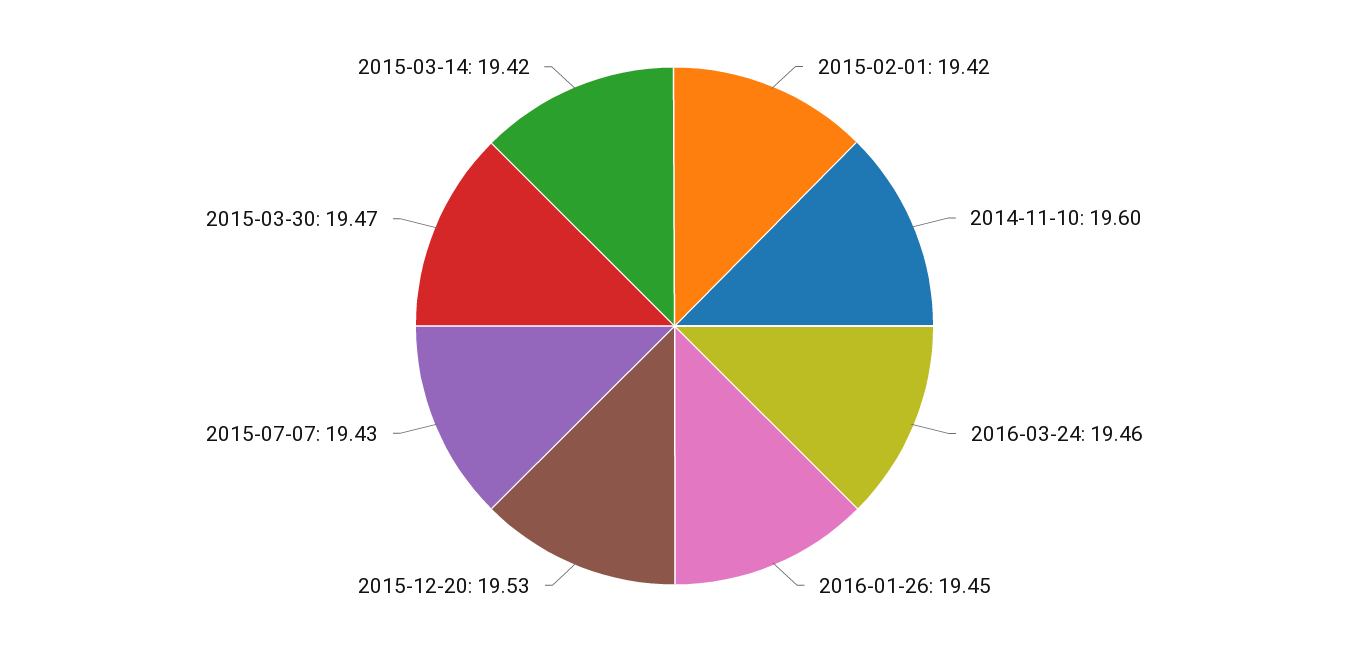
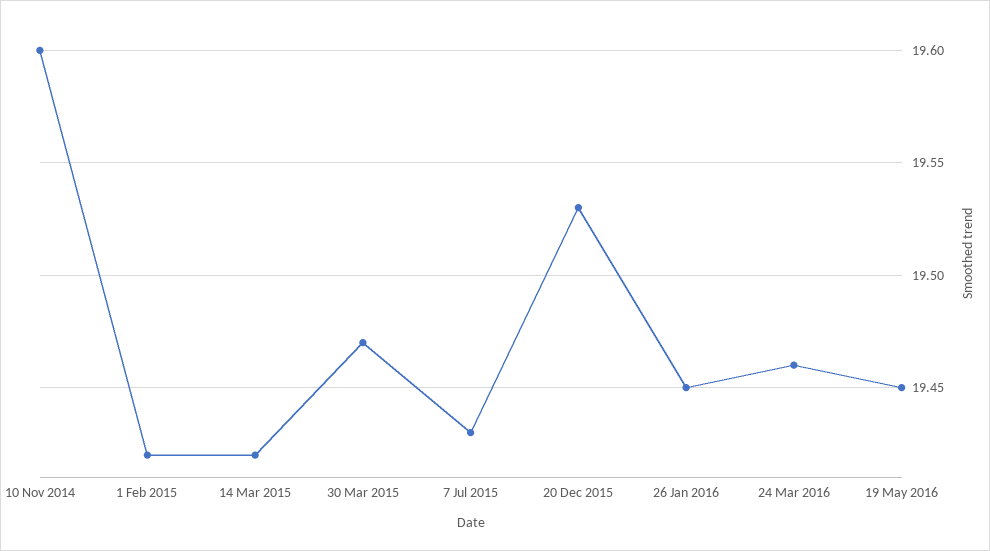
19 May 2016: none -> 19.45

